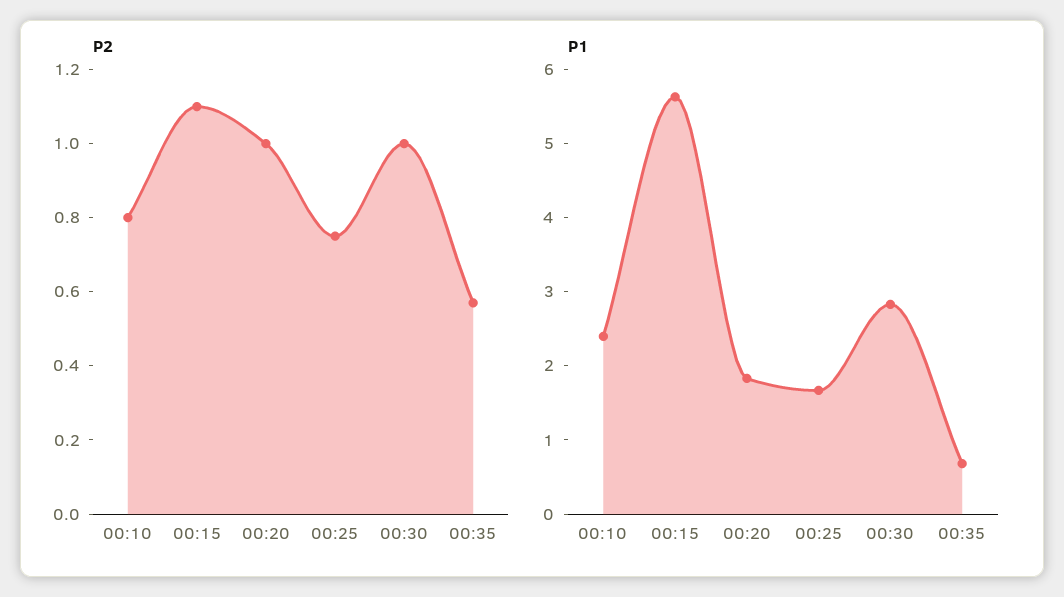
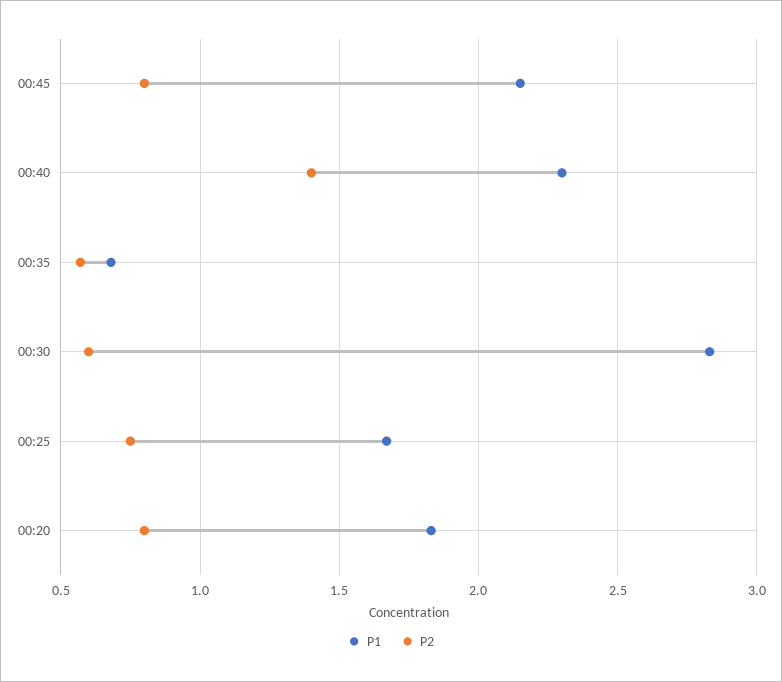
P2, 00:10: 0.8 -> none
P2, 00:15: 1.1 -> none
P2, 00:20: 1 -> 0.8
P2, 00:30: 1 -> 0.6
P1, 00:10: 2.4 -> none
P1, 00:15: 5.6 -> none
P1, 00:45: none -> 2.15
P2, 00:45: none -> 0.8
P1, 00:40: none -> 2.3
P2, 00:40: none -> 1.4

